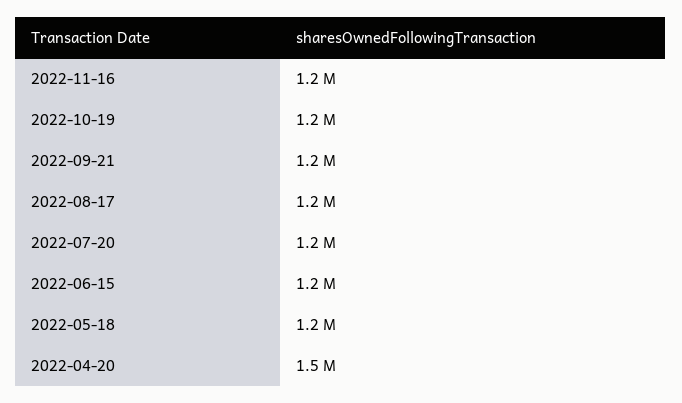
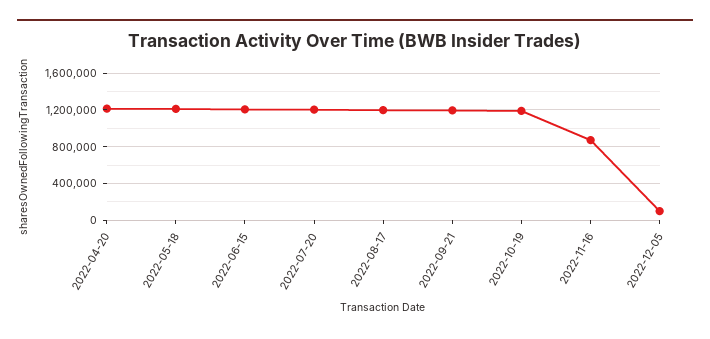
2022-11-16: 1200000 -> 900000
2022-04-20: 1500000 -> 1200000
2022-12-05: none -> 100000

